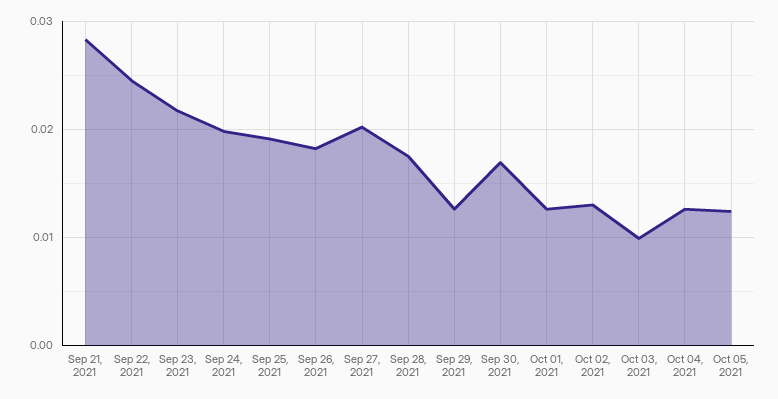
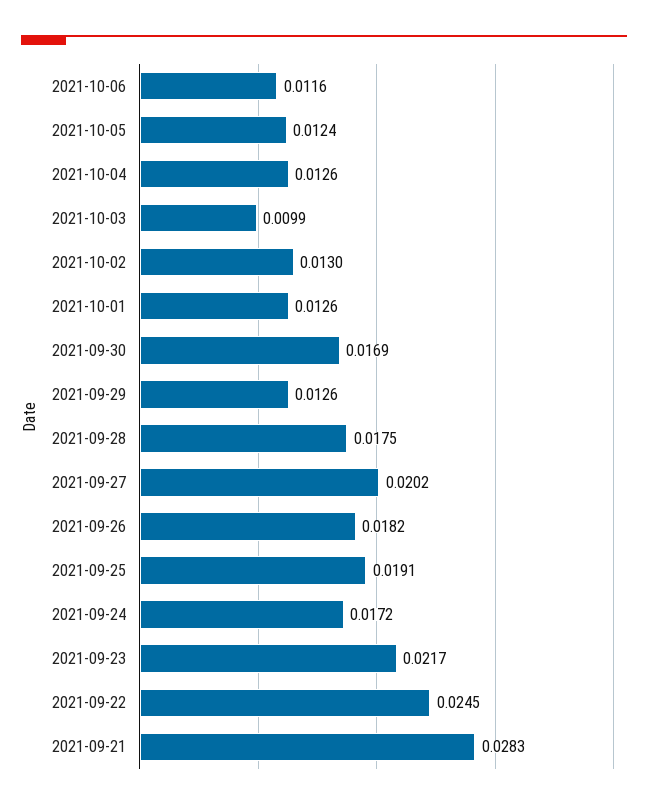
Sep 24, 2021: 0.02 -> 0.0172
2021-10-06: none -> 0.0116

